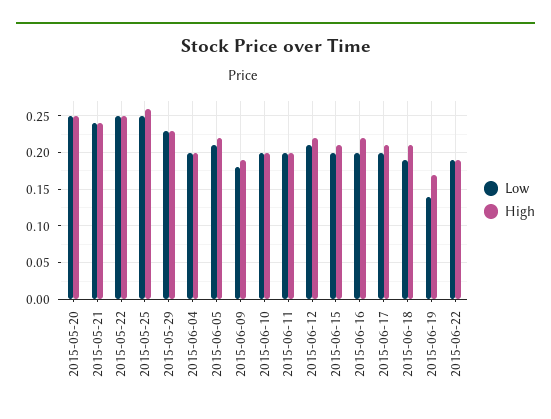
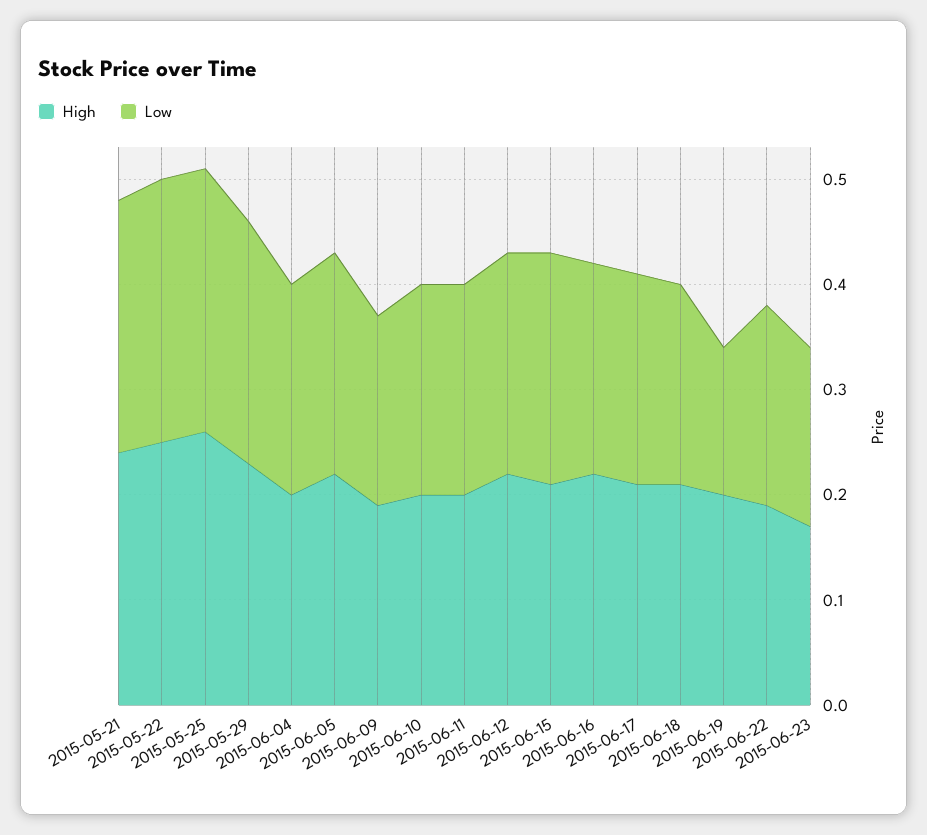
Low, 2015-05-20: 0.25 -> none
High, 2015-05-20: 0.25 -> none
Low, 2015-06-15: 0.2 -> 0.22
High, 2015-06-19: 0.17 -> 0.2
High, 2015-06-23: none -> 0.17
Low, 2015-06-23: none -> 0.17

